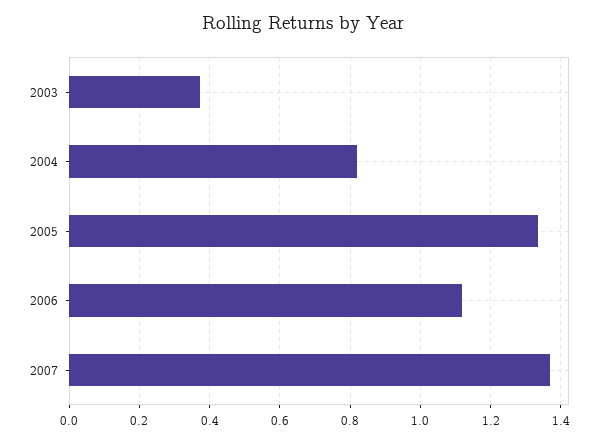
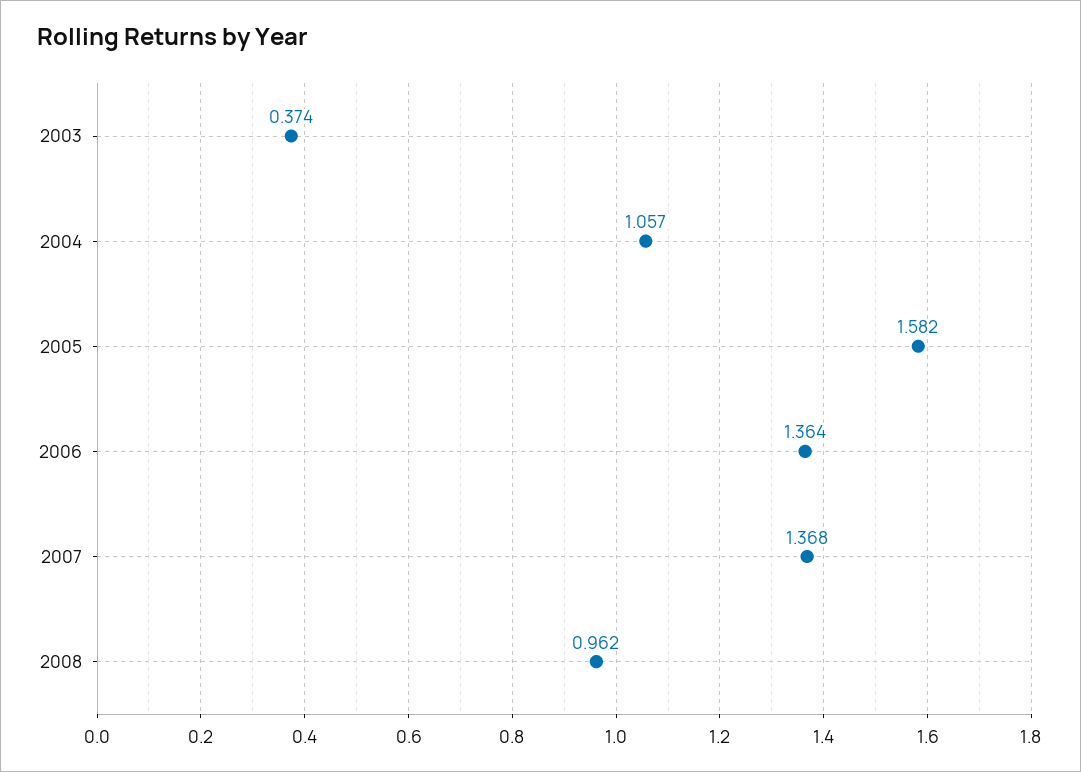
2004: 0.82 -> 1.057
2005: 1.34 -> 1.582
2006: 1.12 -> 1.364
2008: none -> 0.962

